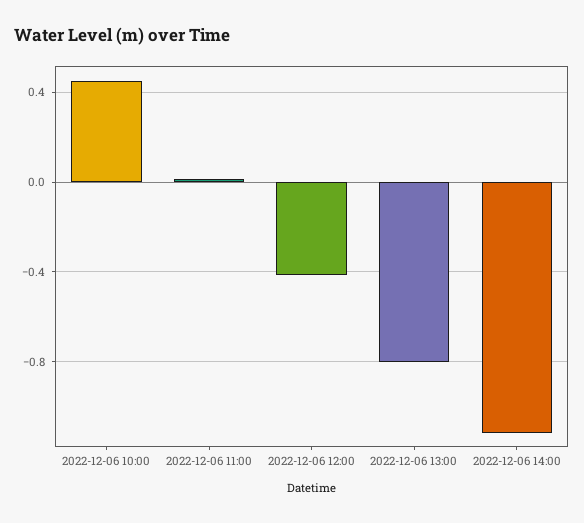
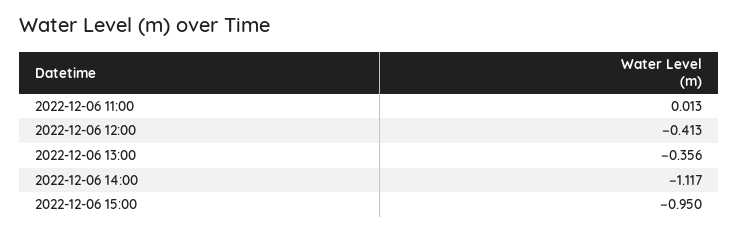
2022-12-06 10:00: 0.45 -> none
2022-12-06 13:00: -0.8 -> -0.356
2022-12-06 15:00: none -> -0.95

